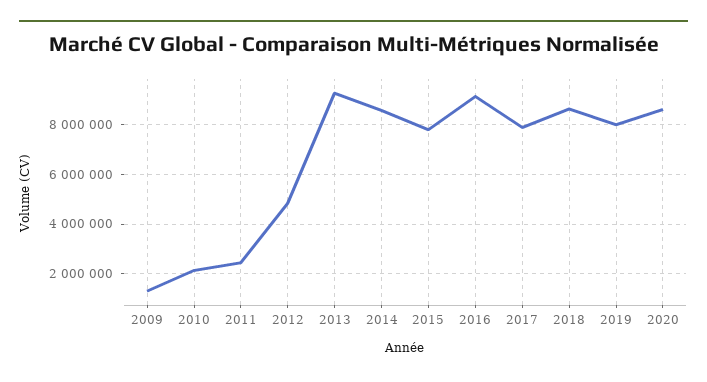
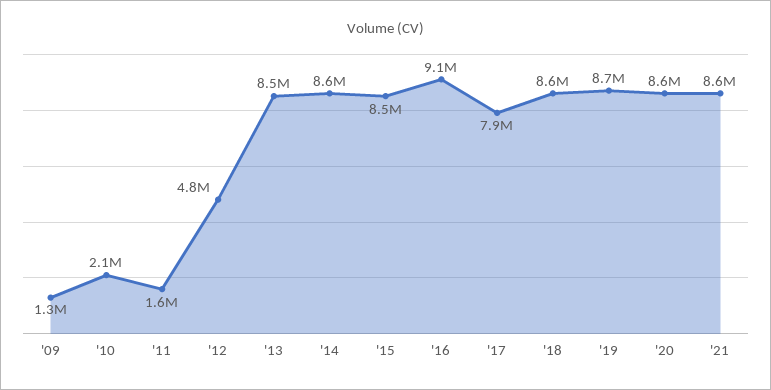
2011: 2500000 -> 1600000
2013: 9250000 -> 8500000
2015: 7750000 -> 8500000
2019: 8000000 -> 8700000
'21: none -> 8600000

